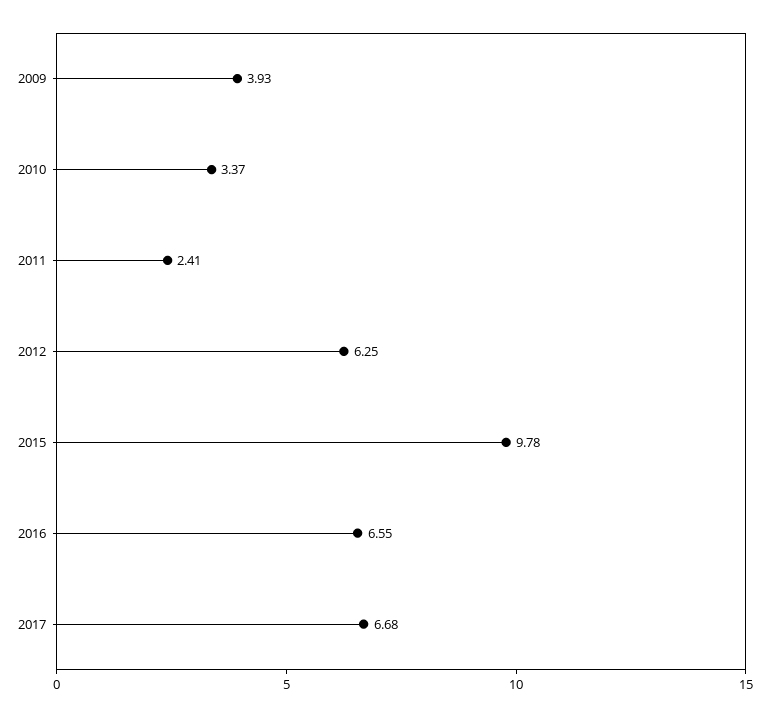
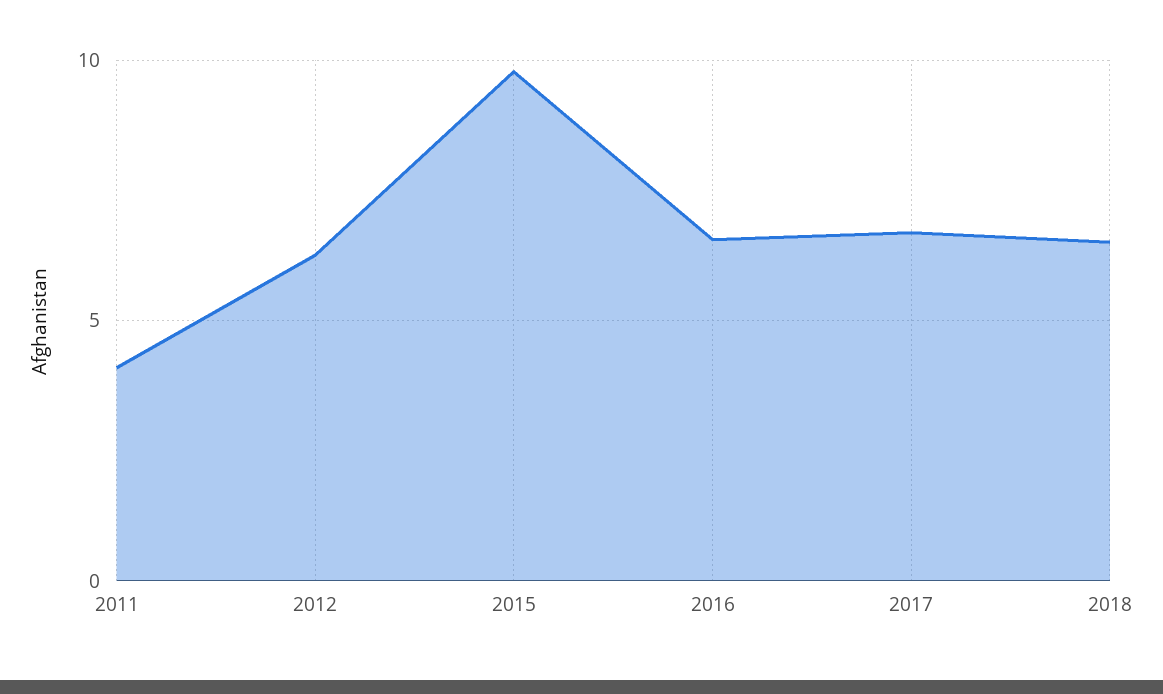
2009: 3.93 -> none
2010: 3.37 -> none
2011: 2.41 -> 4
2018: none -> 6.5

